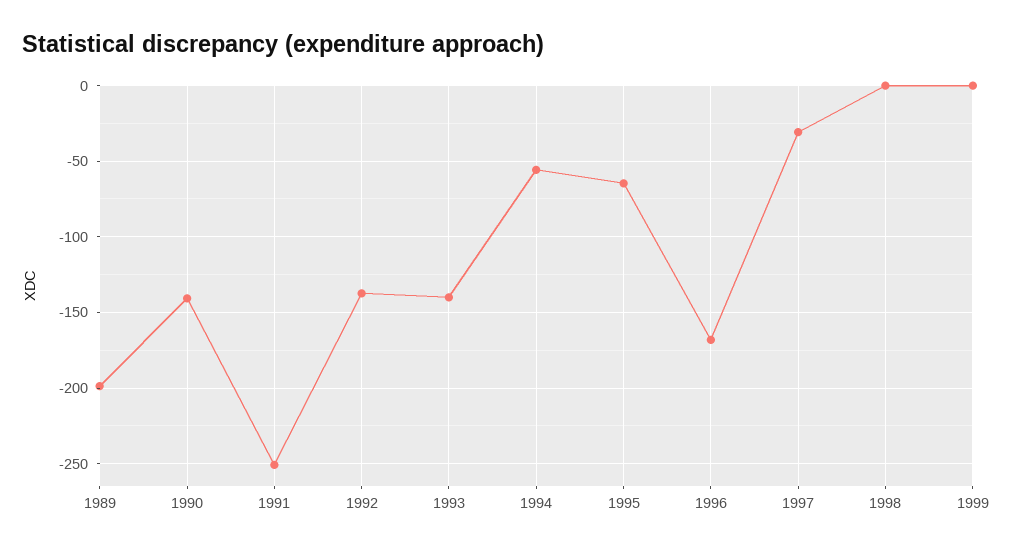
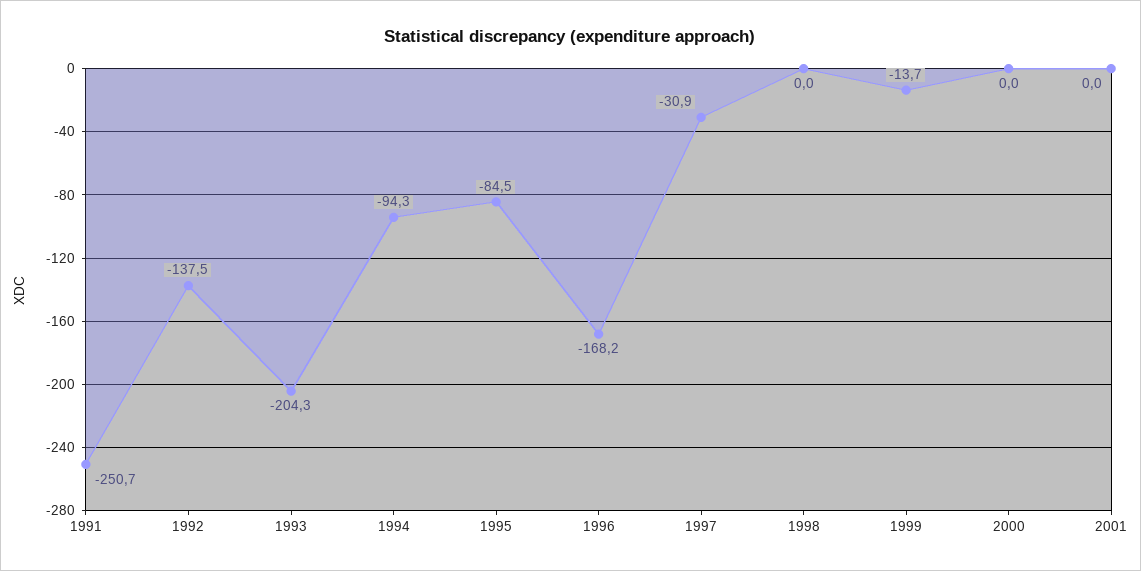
1989: -200 -> none
1990: -140 -> none
1993: -140 -> -204.3
1994: -55 -> -94.3
1995: -65 -> -84.5
1999: 0 -> -13.7
2000: none -> 0
2001: none -> 0

